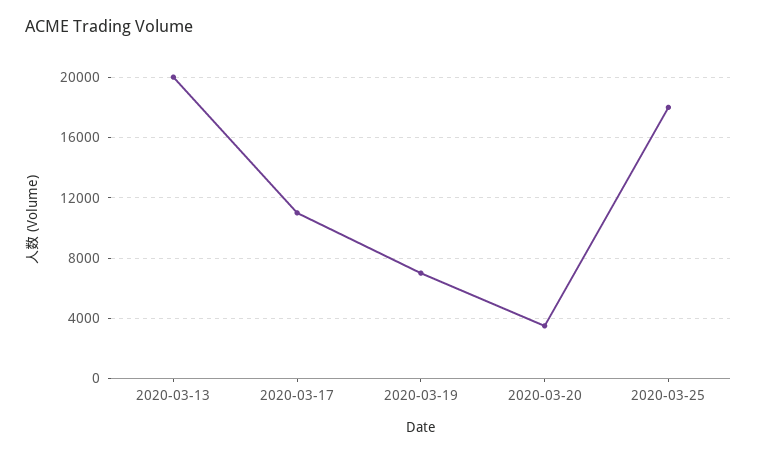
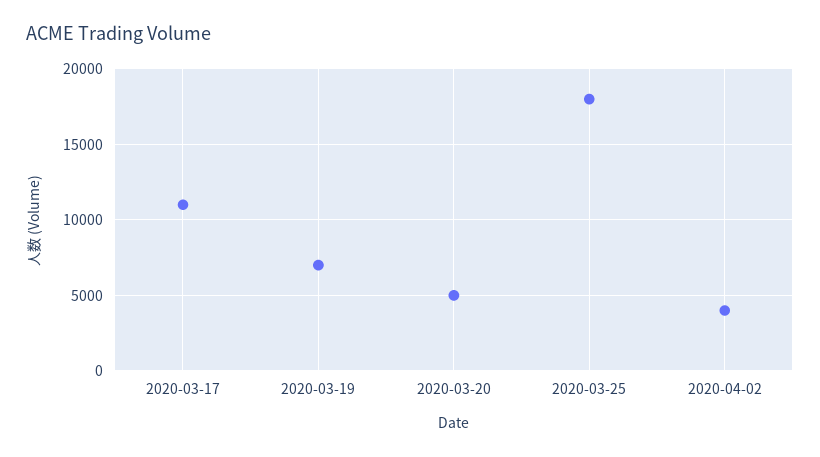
2020-03-13: 20000 -> none
2020-03-20: 3500 -> 5000
2020-04-02: none -> 4000

